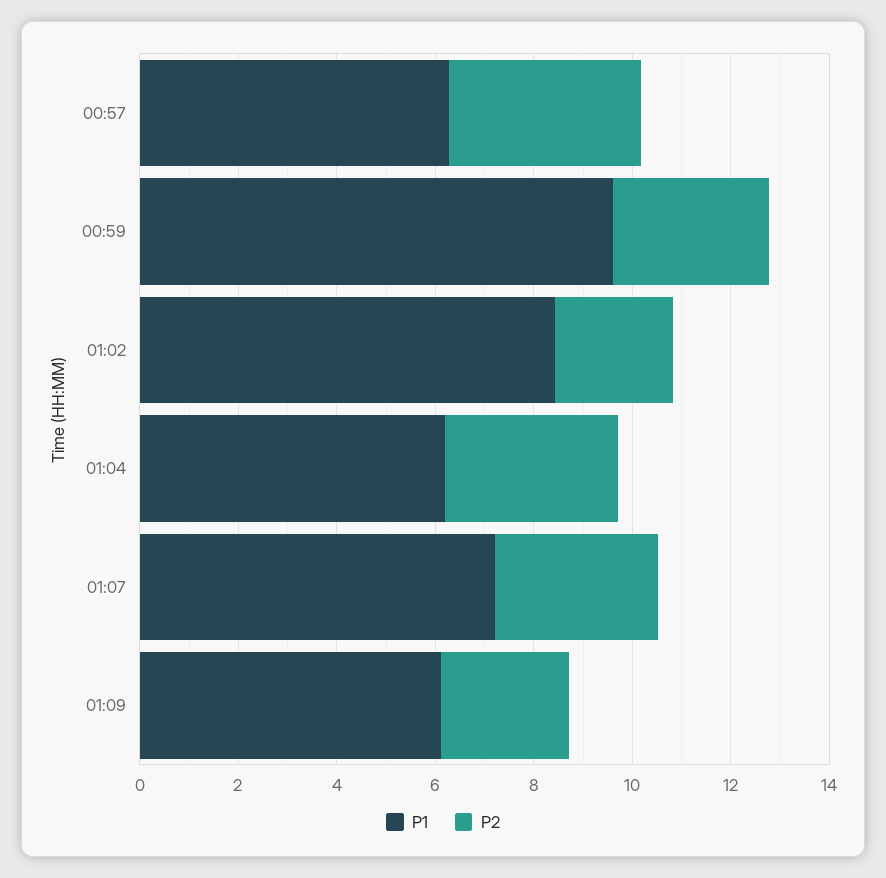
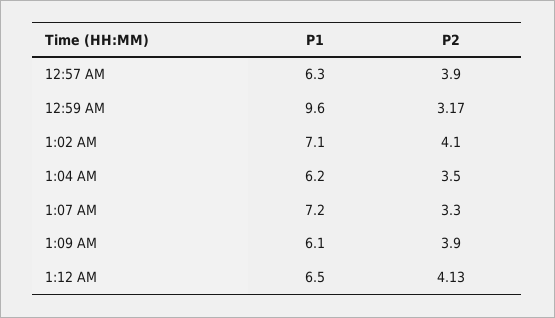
P1, 01:02: 8.5 -> 7.1
P2, 01:02: 2.5 -> 4.1
P2, 01:09: 2.5 -> 3.9
P1, 1:12 AM: none -> 6.5
P2, 1:12 AM: none -> 4.13

